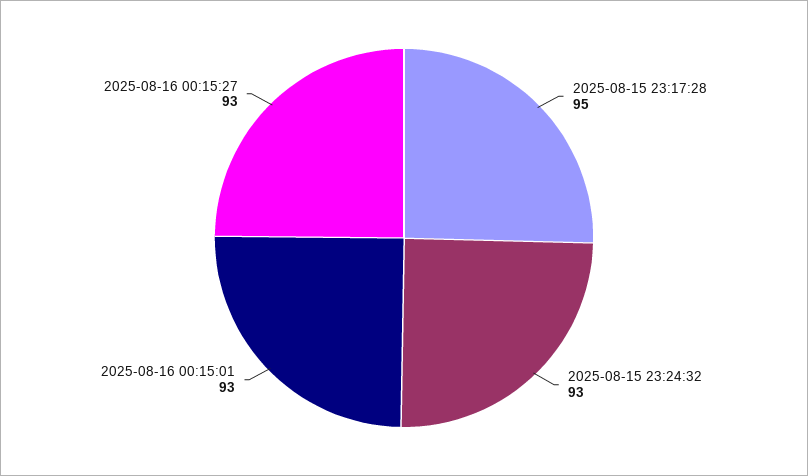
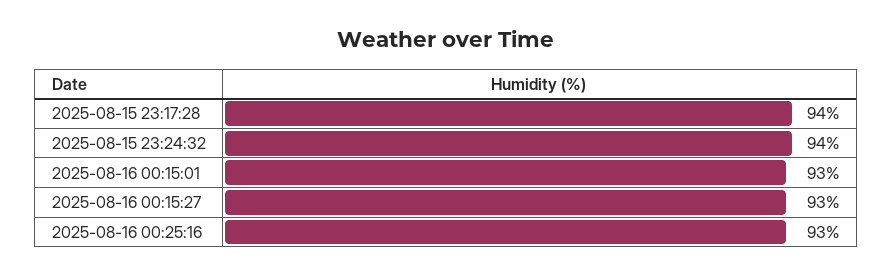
2025-08-15 23:17:28: 95 -> 94
2025-08-15 23:24:32: 93 -> 94
2025-08-16 00:25:16: none -> 93

